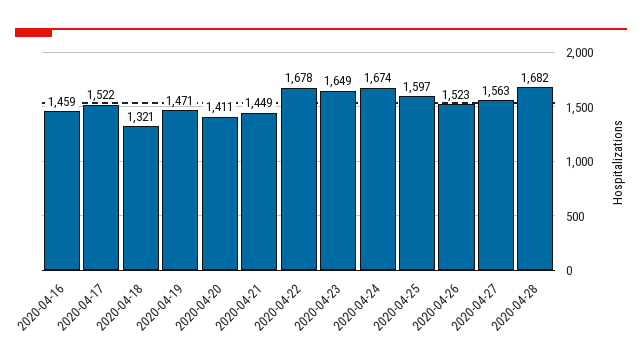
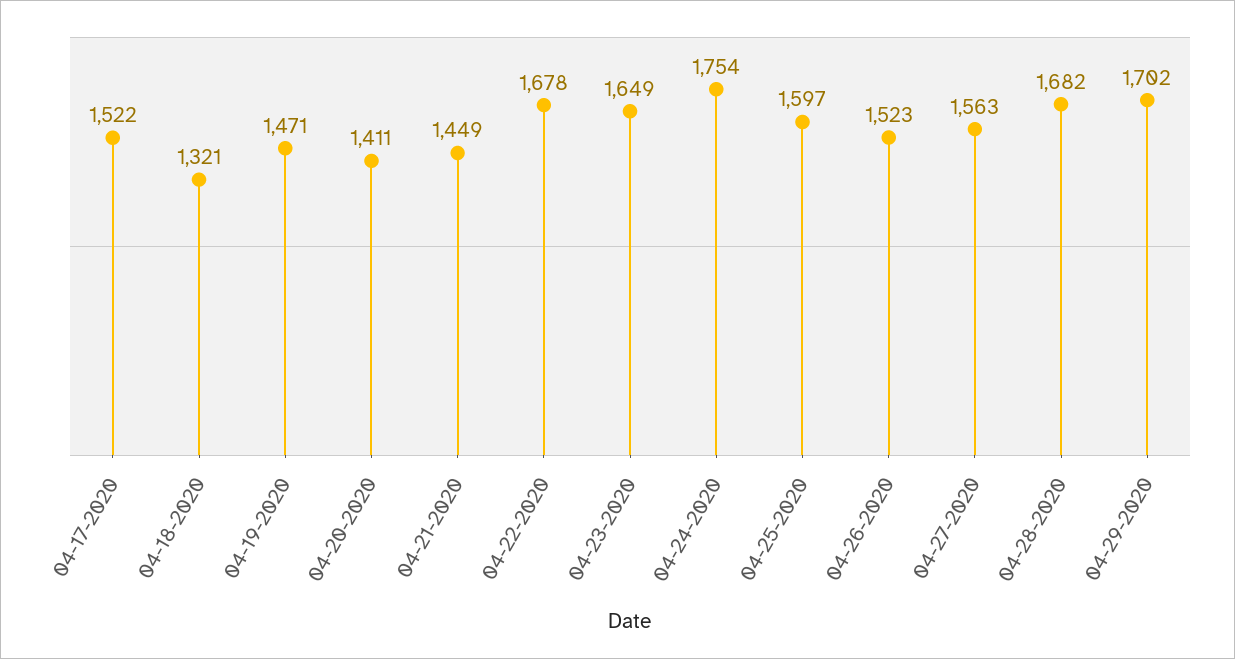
2020-04-16: 1459 -> none
2020-04-24: 1674 -> 1754
04-29-2020: none -> 1702

